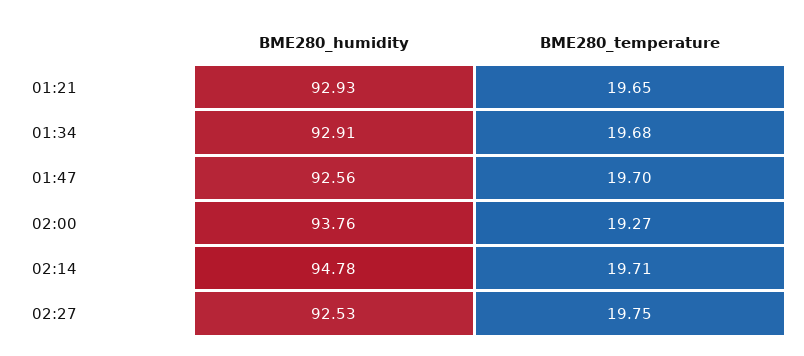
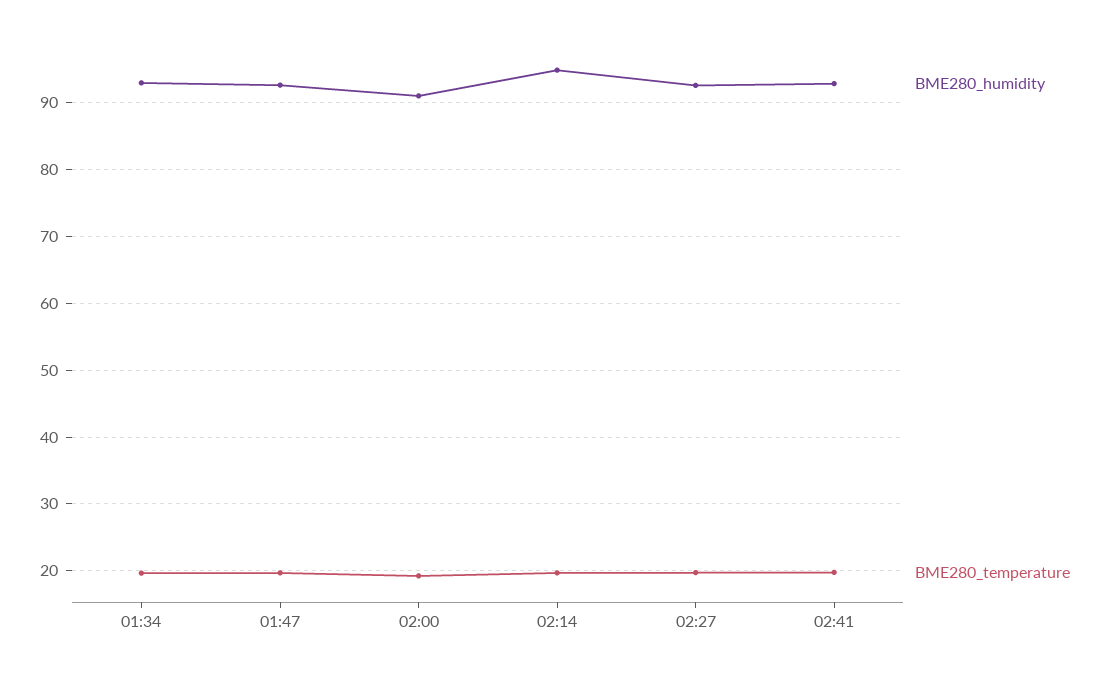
BME280_humidity, 01:21: 92.93 -> none
BME280_temperature, 01:21: 19.65 -> none
BME280_humidity, 02:00: 93.76 -> 91
BME280_humidity, 02:41: none -> 93
BME280_temperature, 02:41: none -> 20

